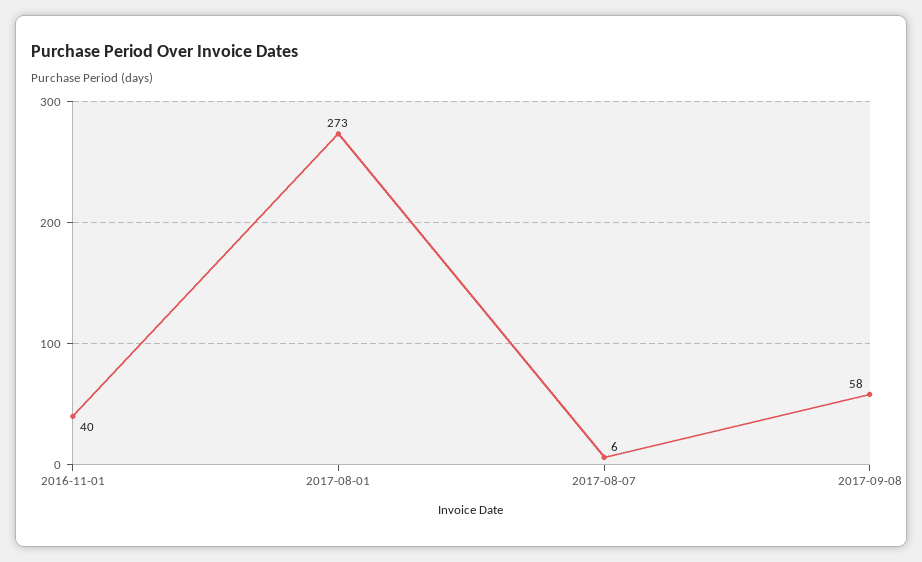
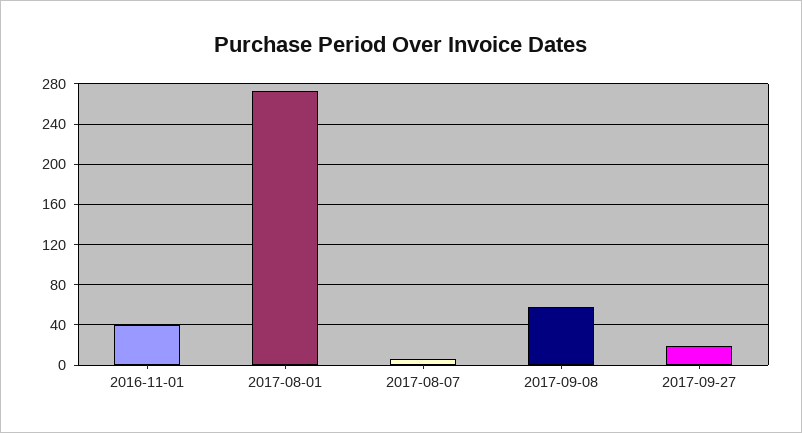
2017-09-27: none -> 20

